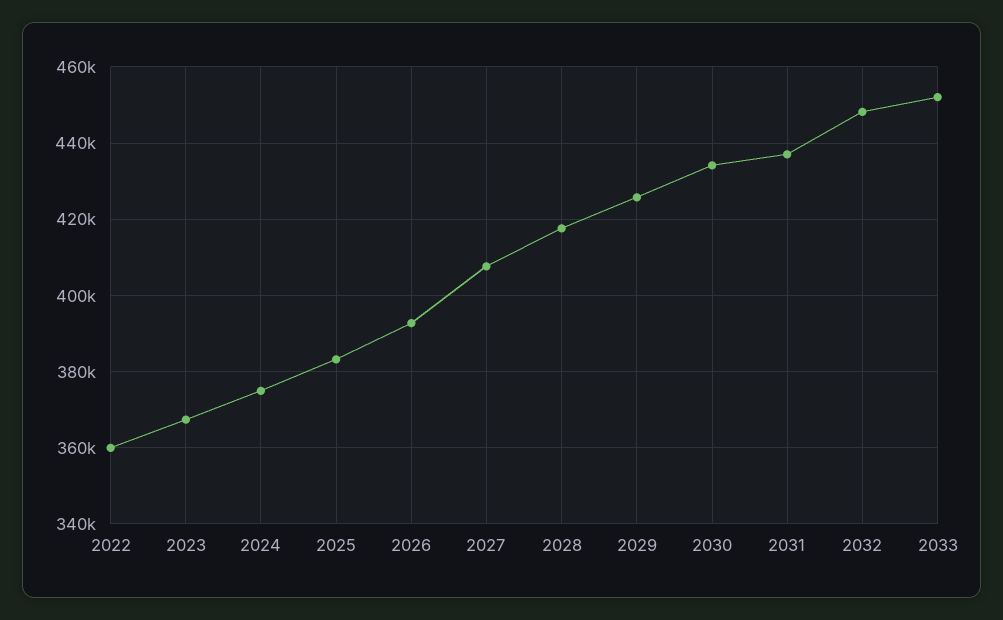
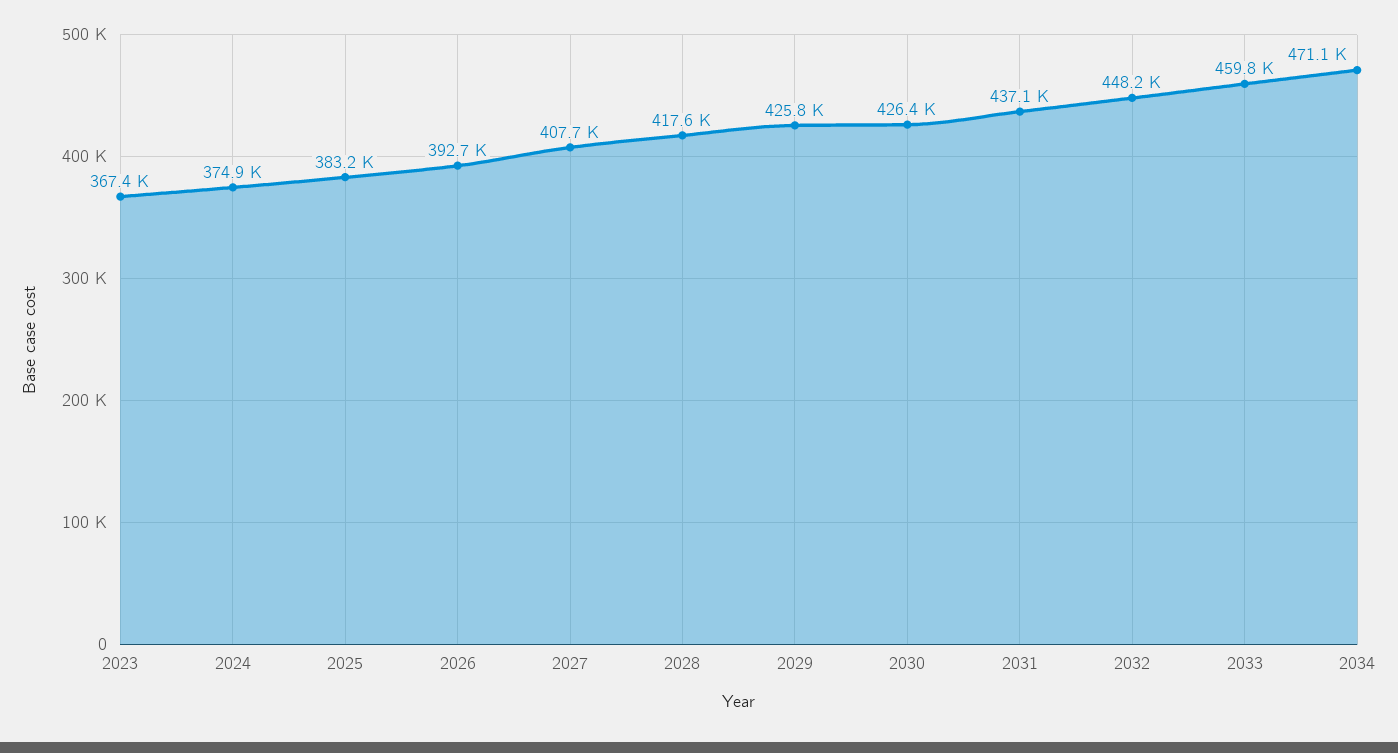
2022: 360000 -> none
2030: 434000 -> 426400
2033: 452000 -> 459800
2034: none -> 471100

